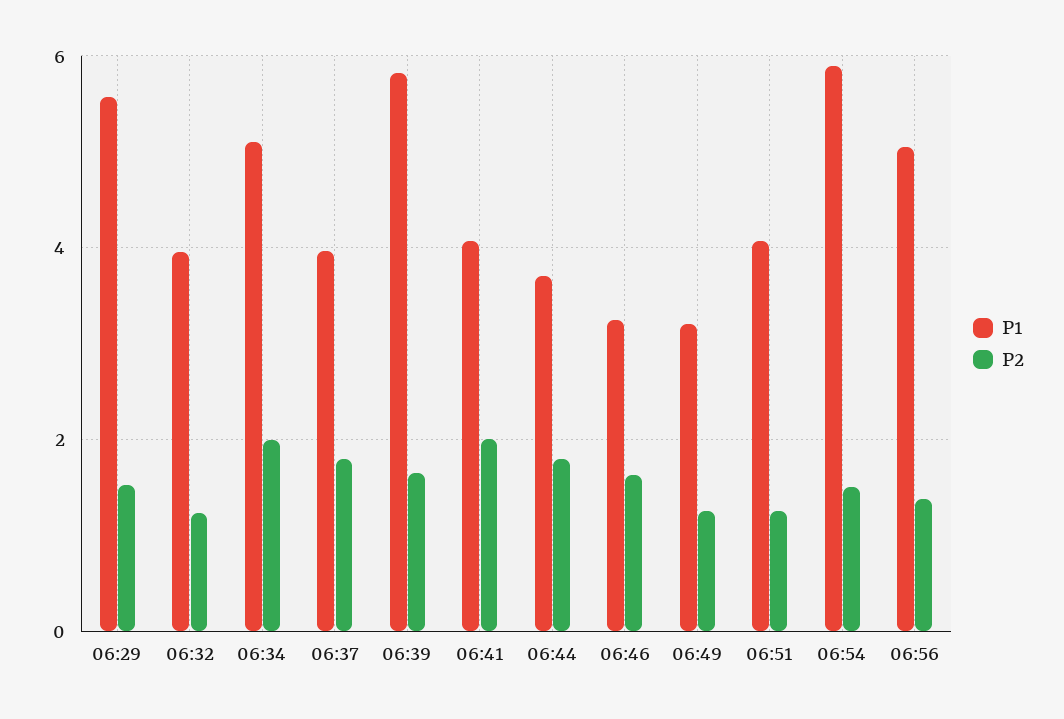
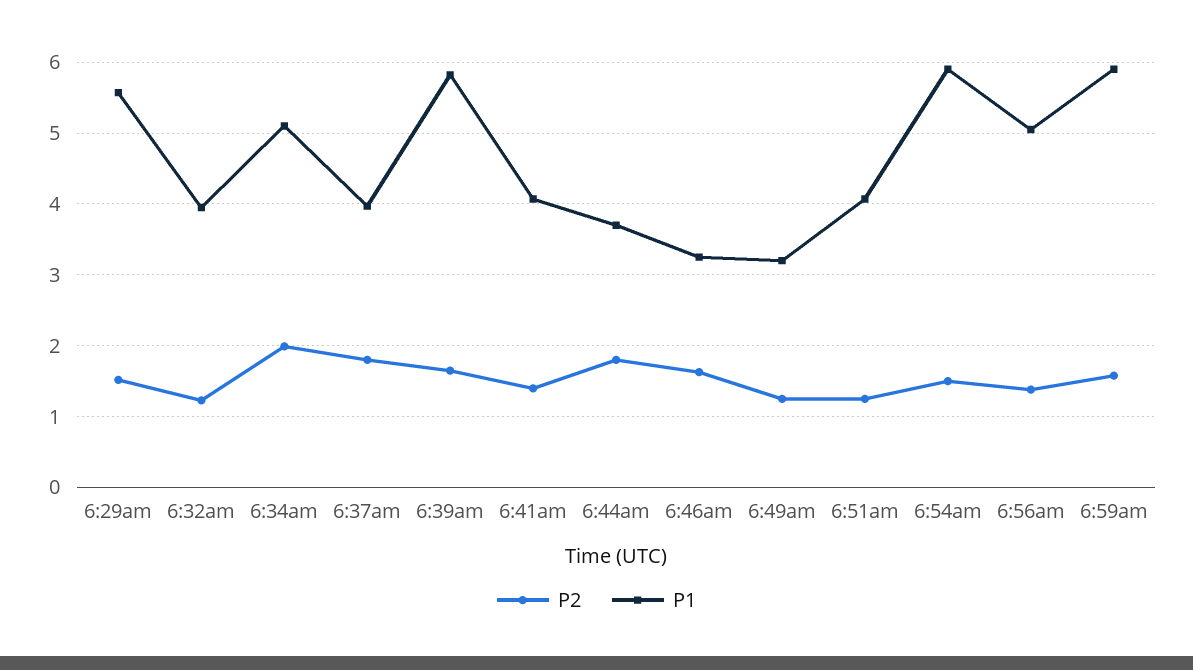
P2, 06:41: 2 -> 1.4
P2, 6:59am: none -> 1.6
P1, 6:59am: none -> 5.9

